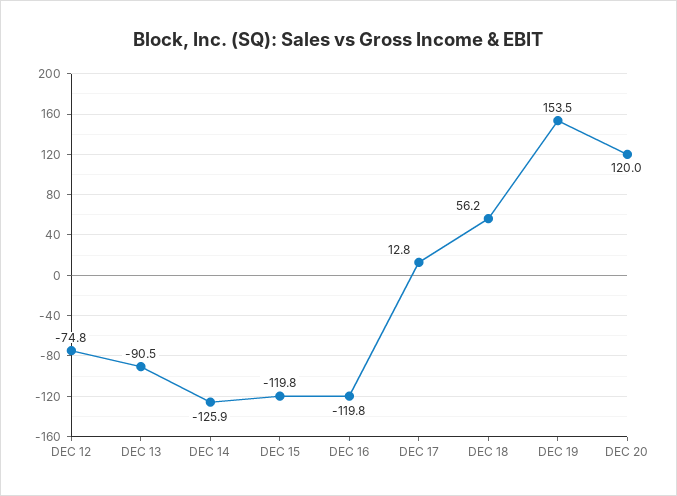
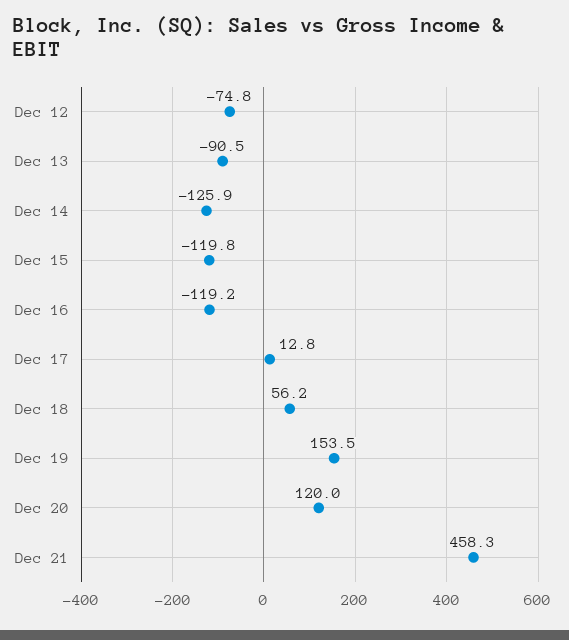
DEC 16: -119.8 -> -119.2
Dec 21: none -> 458.3

